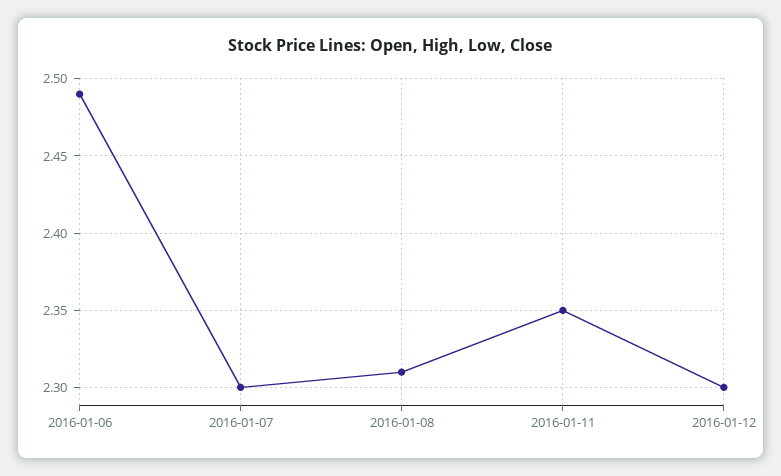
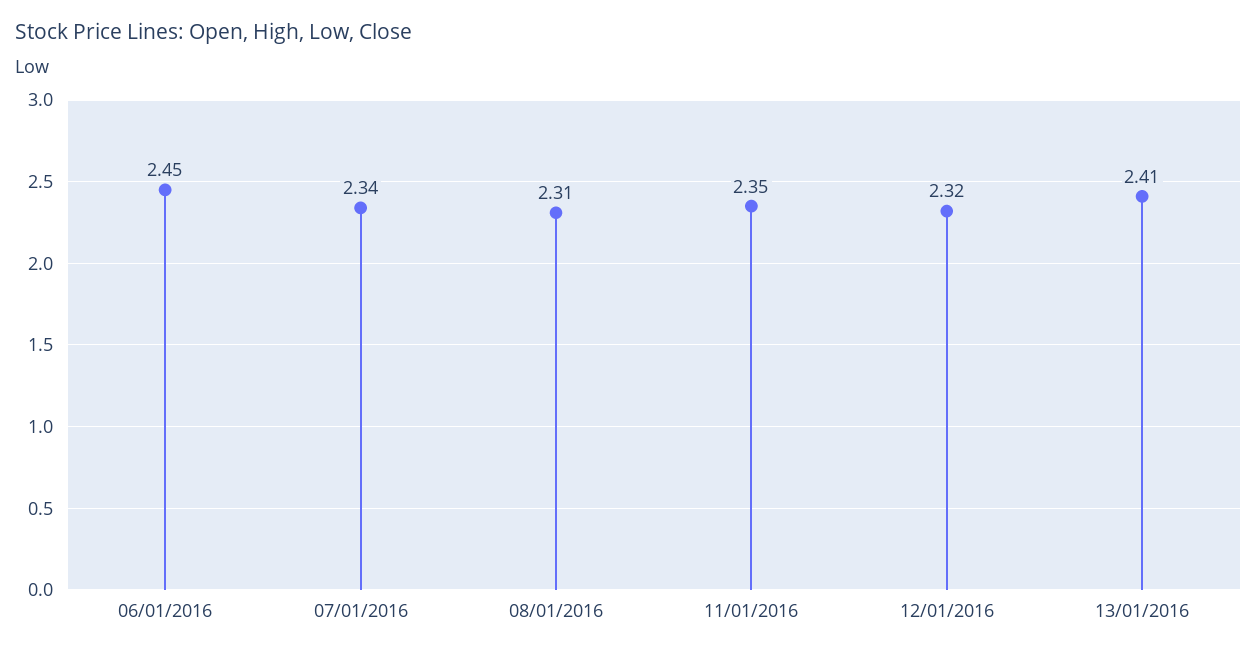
2016-01-06: 2.49 -> 2.45
2016-01-07: 2.3 -> 2.34
2016-01-12: 2.3 -> 2.32
13/01/2016: none -> 2.41

